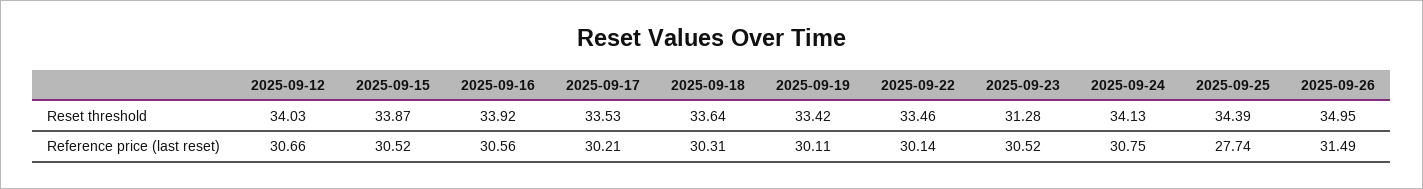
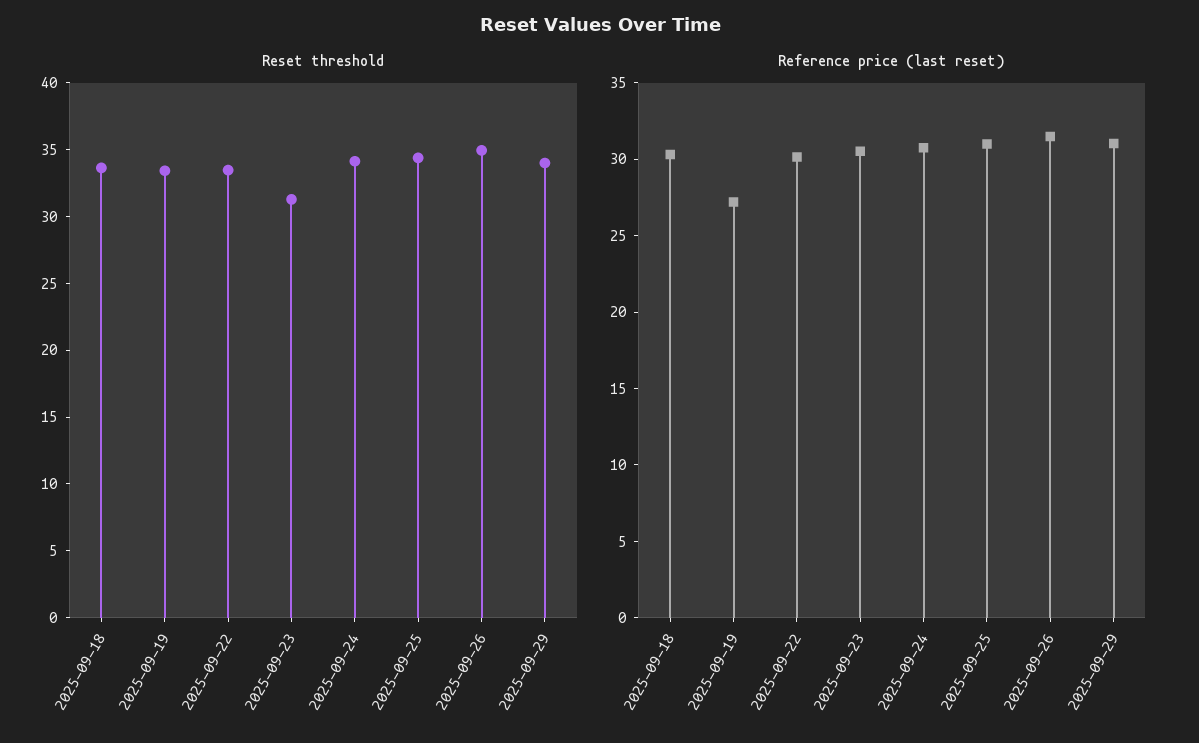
Reset threshold, 2025-09-12: 34.03 -> none
Reset threshold, 2025-09-15: 33.87 -> none
Reset threshold, 2025-09-16: 33.92 -> none
Reset threshold, 2025-09-17: 33.53 -> none
Reference price (last reset), 2025-09-12: 30.66 -> none
Reference price (last reset), 2025-09-15: 30.52 -> none
Reference price (last reset), 2025-09-16: 30.56 -> none
Reference price (last reset), 2025-09-17: 30.21 -> none
Reference price (last reset), 2025-09-19: 30.11 -> 27
Reference price (last reset), 2025-09-25: 27.74 -> 31
Reset threshold, 2025-09-29: none -> 34
Reference price (last reset), 2025-09-29: none -> 31

